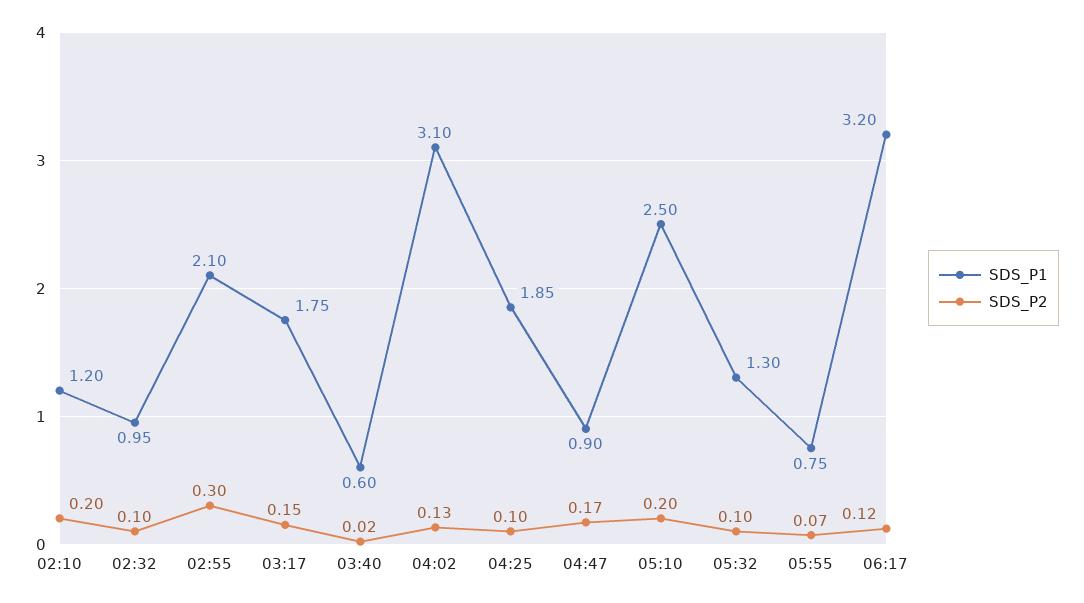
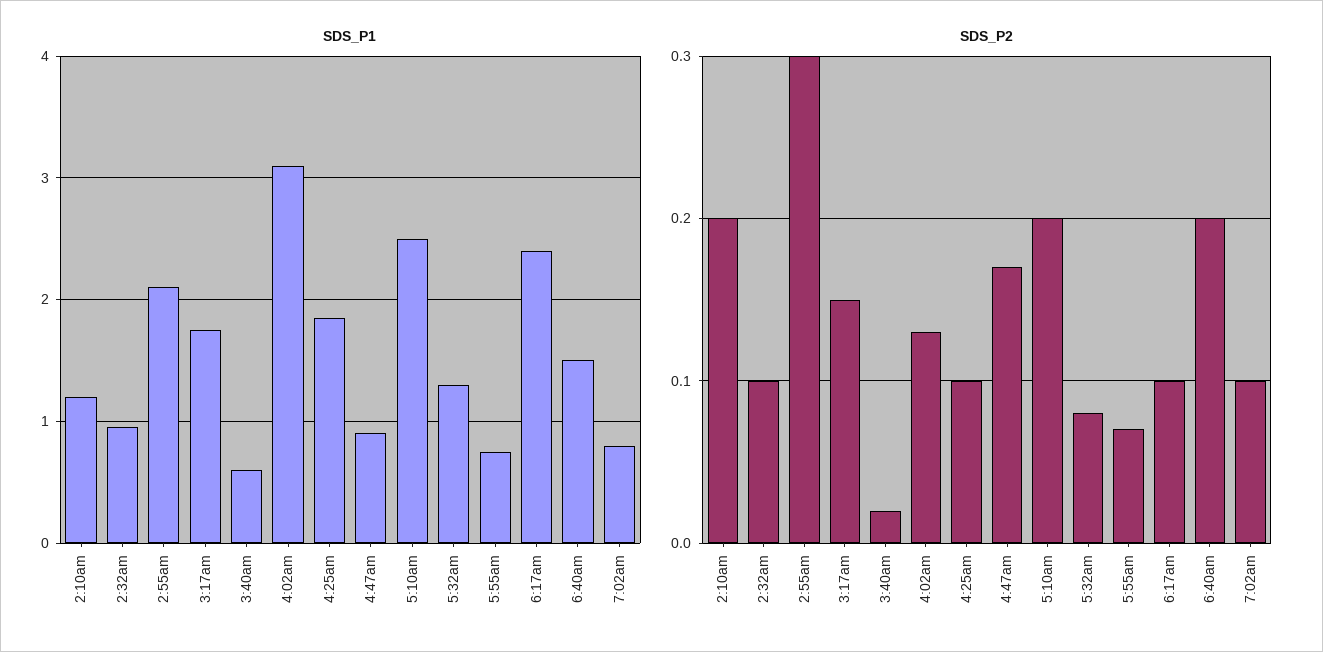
SDS_P2, 05:32: 0.1 -> 0.08
SDS_P1, 06:17: 3.2 -> 2.4
SDS_P2, 06:17: 0.12 -> 0.1
SDS_P1, 6:40am: none -> 1.5
SDS_P1, 7:02am: none -> 0.8
SDS_P2, 6:40am: none -> 0.2
SDS_P2, 7:02am: none -> 0.1

